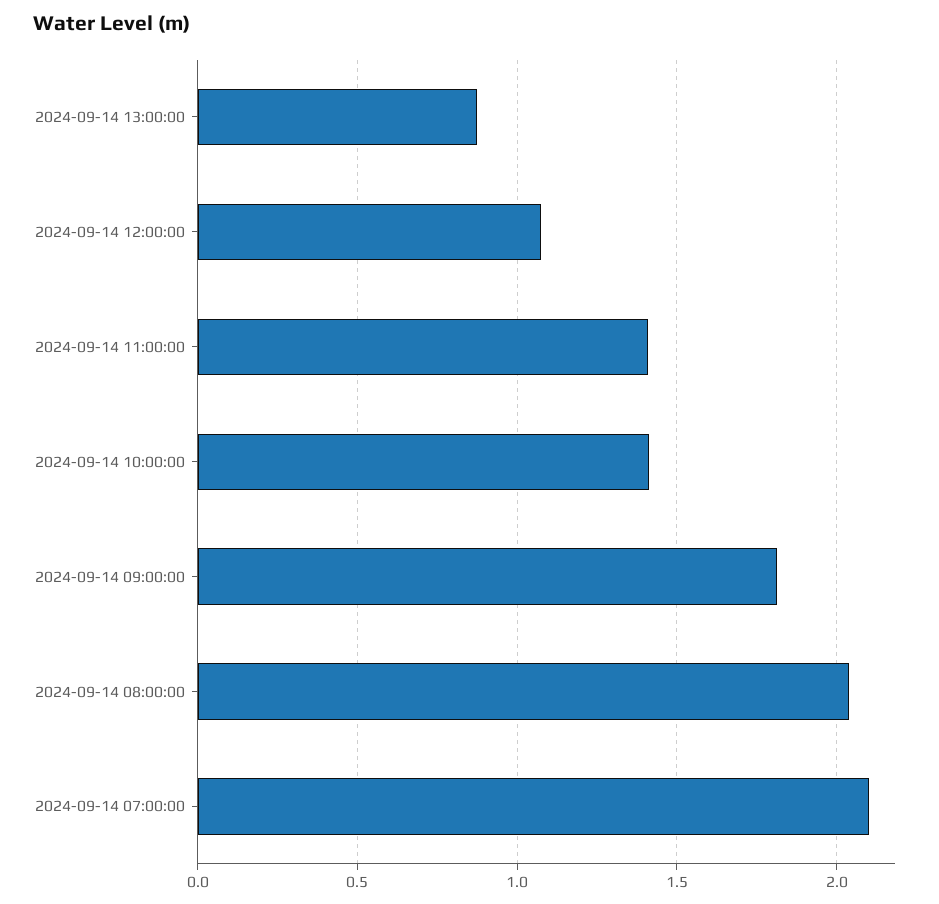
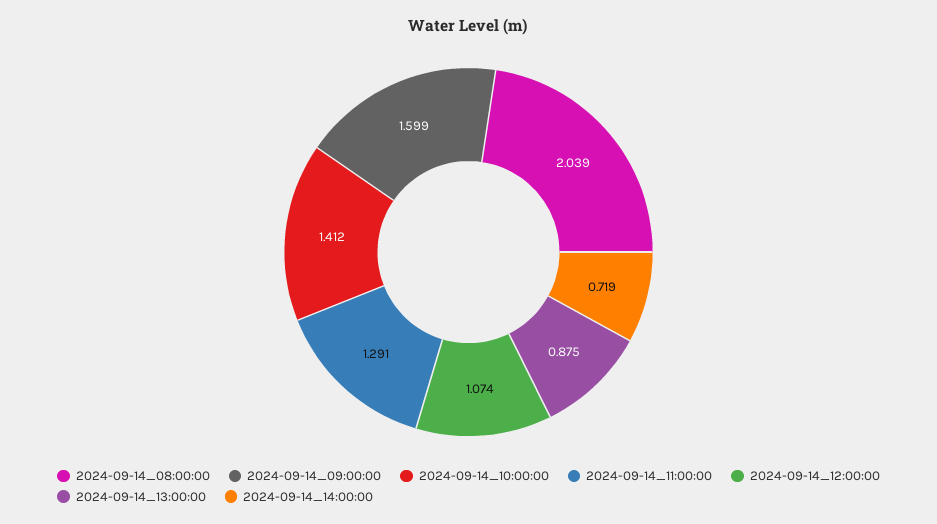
2024-09-14 11:00:00: 1.4 -> 1.291
2024-09-14 09:00:00: 1.8 -> 1.599
2024-09-14 07:00:00: 2.1 -> none
2024-09-14_14:00:00: none -> 0.719

